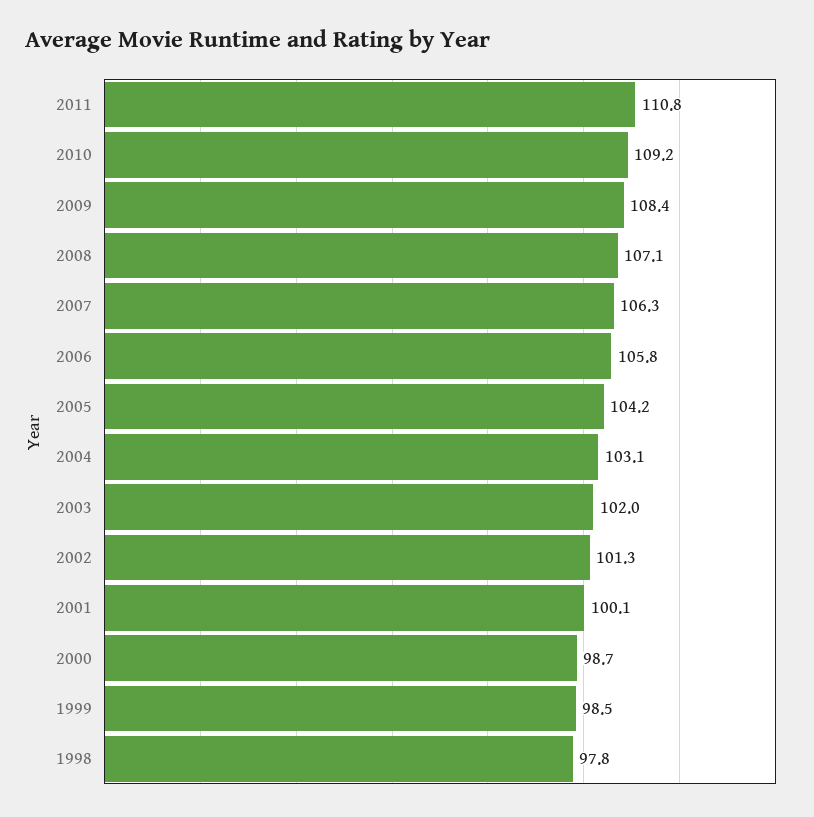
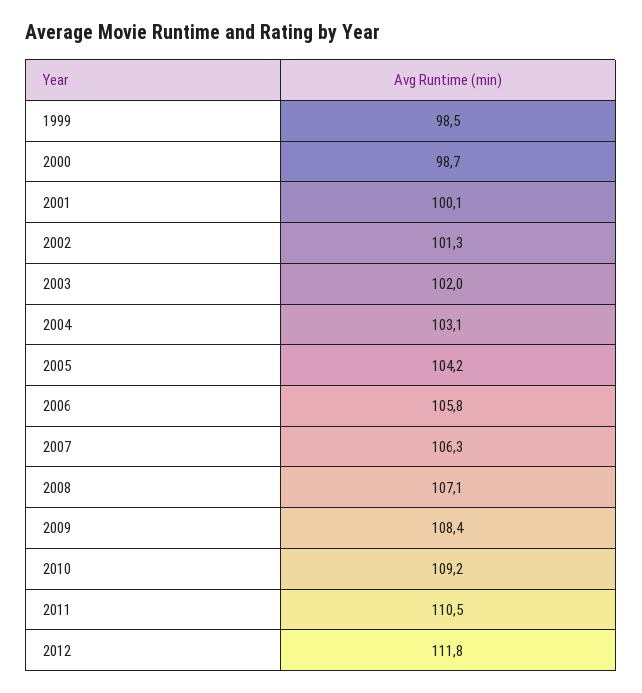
2011: 110.8 -> 110.5
1998: 97.8 -> none
2012: none -> 111.8

